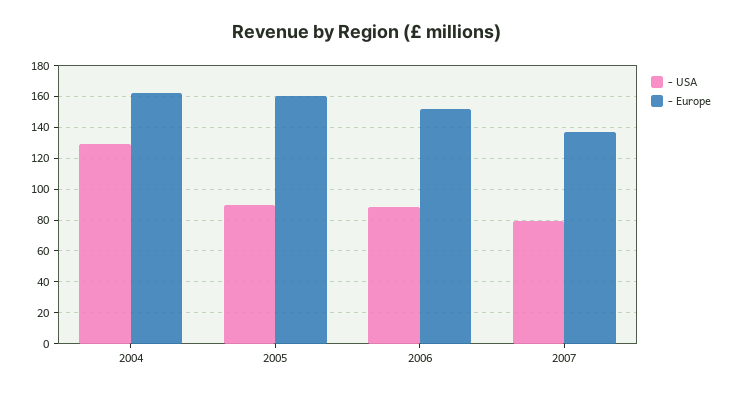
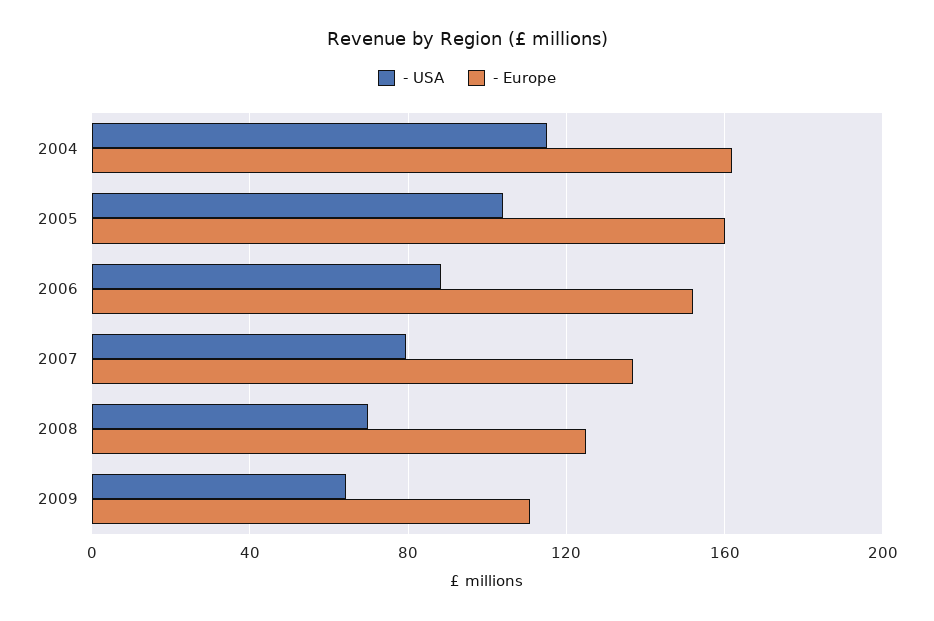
- USA, 2004: 130 -> 115
- USA, 2005: 90 -> 105
- USA, 2008: none -> 70
- Europe, 2008: none -> 125
- USA, 2009: none -> 65
- Europe, 2009: none -> 110

